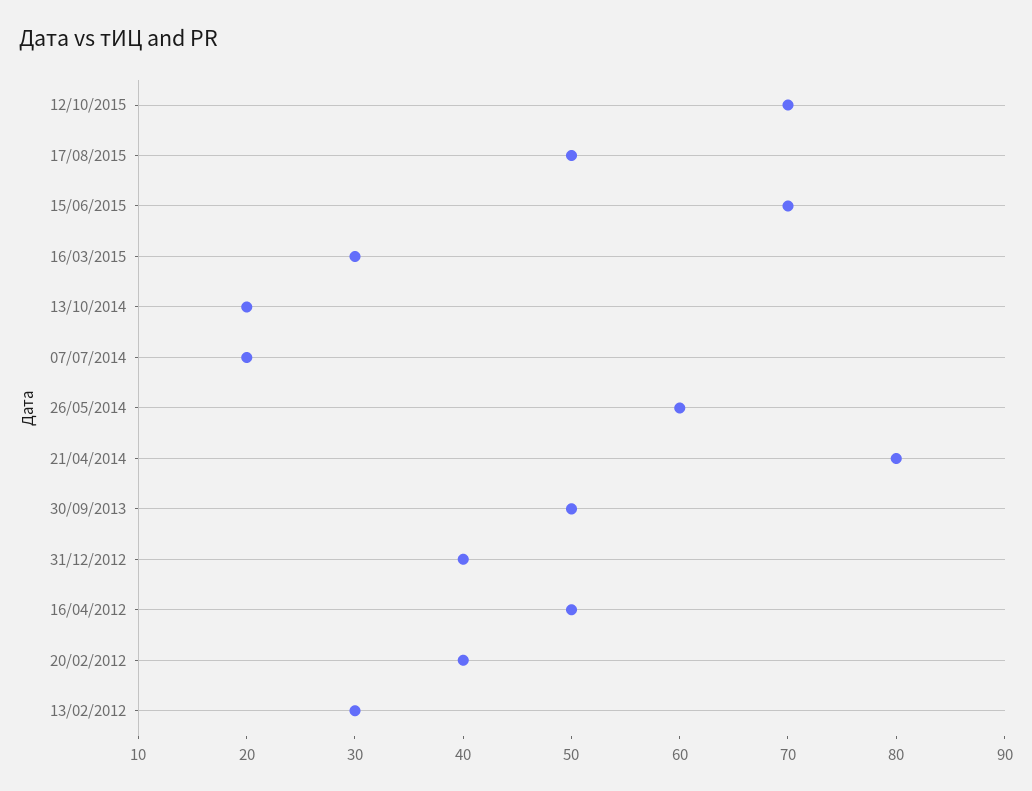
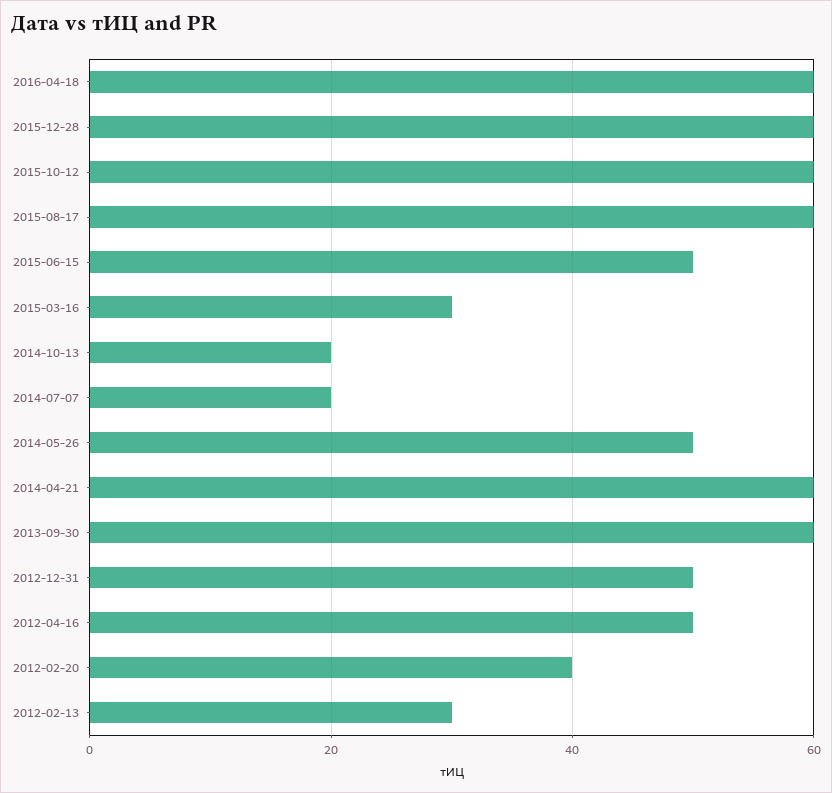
12/10/2015: 70 -> 60
17/08/2015: 50 -> 60
15/06/2015: 70 -> 50
26/05/2014: 60 -> 50
21/04/2014: 80 -> 60
30/09/2013: 50 -> 60
31/12/2012: 40 -> 50
2016-04-18: none -> 60
2015-12-28: none -> 60

